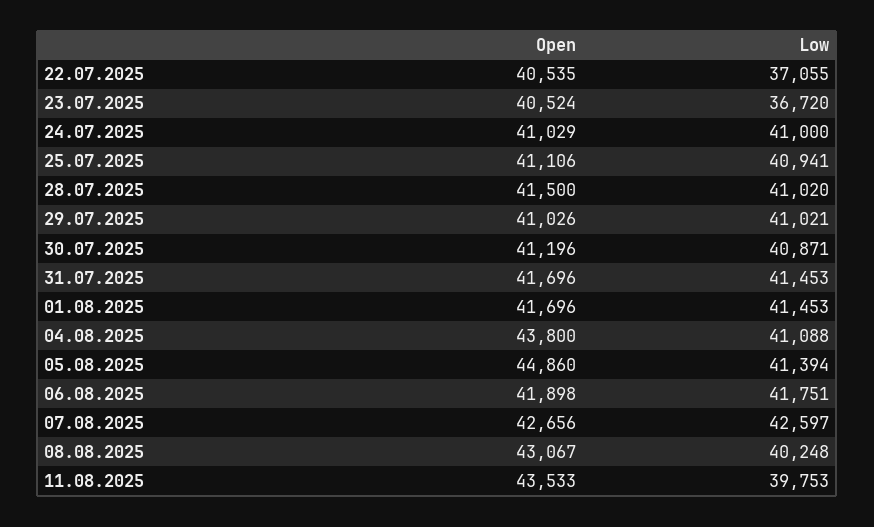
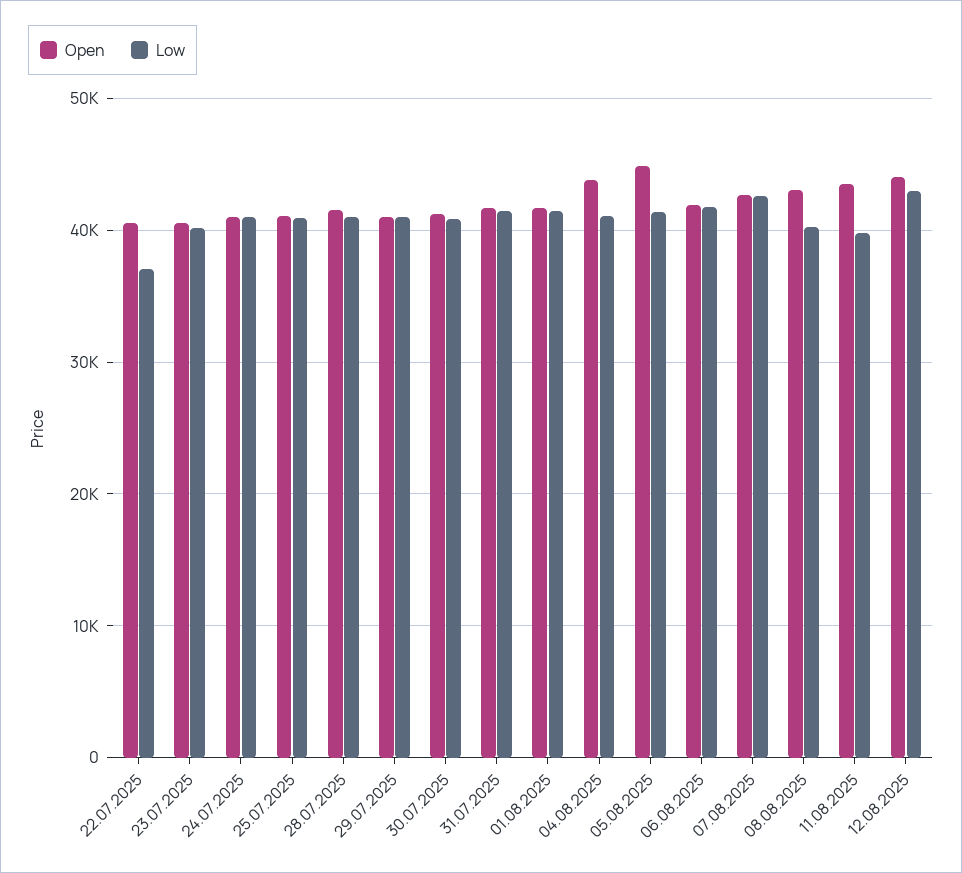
Low, 23.07.2025: 36720 -> 40000
Open, 12.08.2025: none -> 44000
Low, 12.08.2025: none -> 43000

